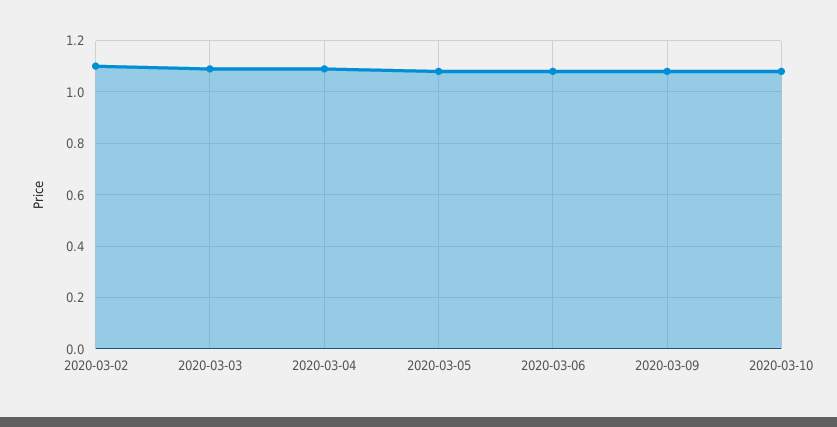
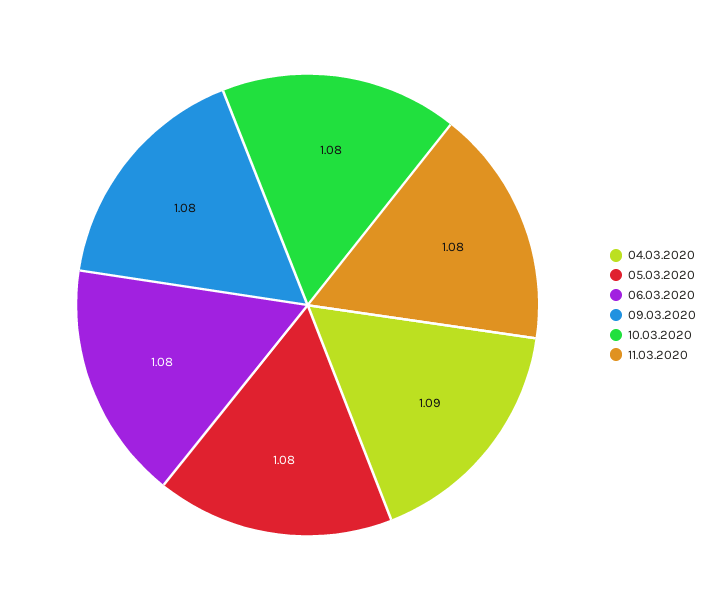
2020-03-02: 1.1 -> none
2020-03-03: 1.1 -> none
11.03.2020: none -> 1.08

